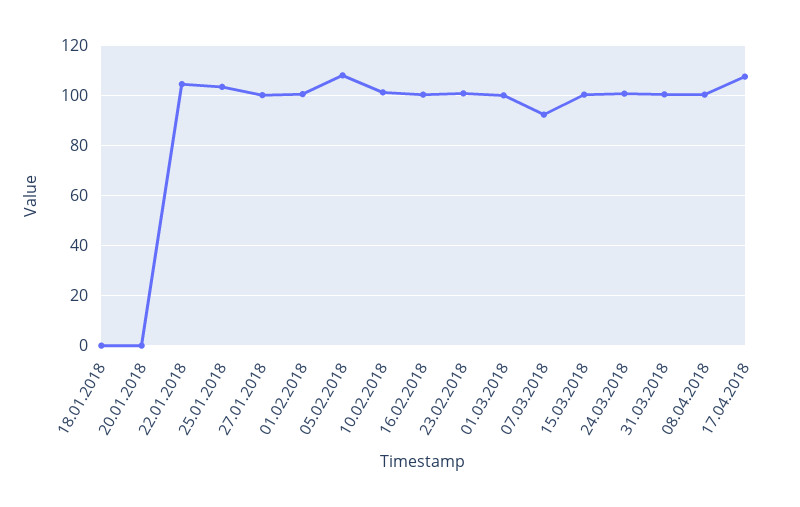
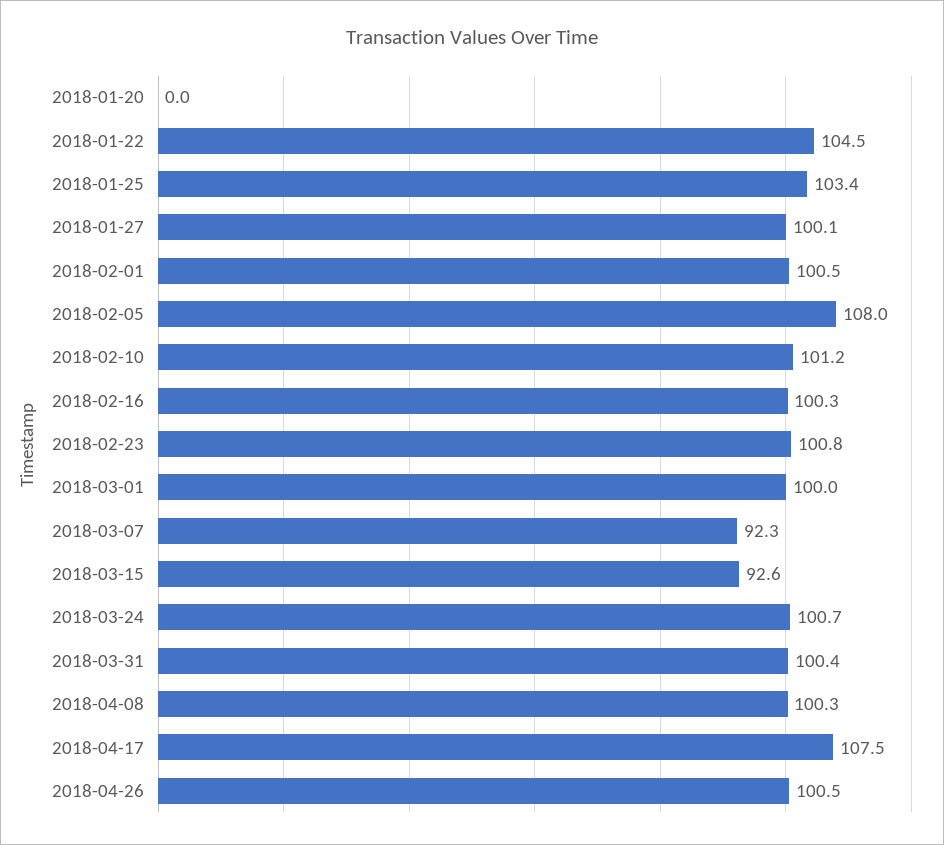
18.01.2018: 0 -> none
15.03.2018: 100 -> 92.6
2018-04-26: none -> 100.5

